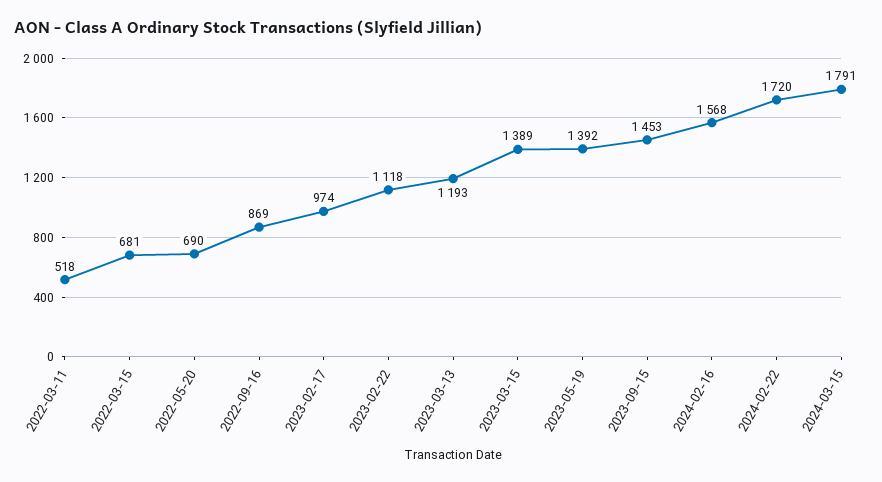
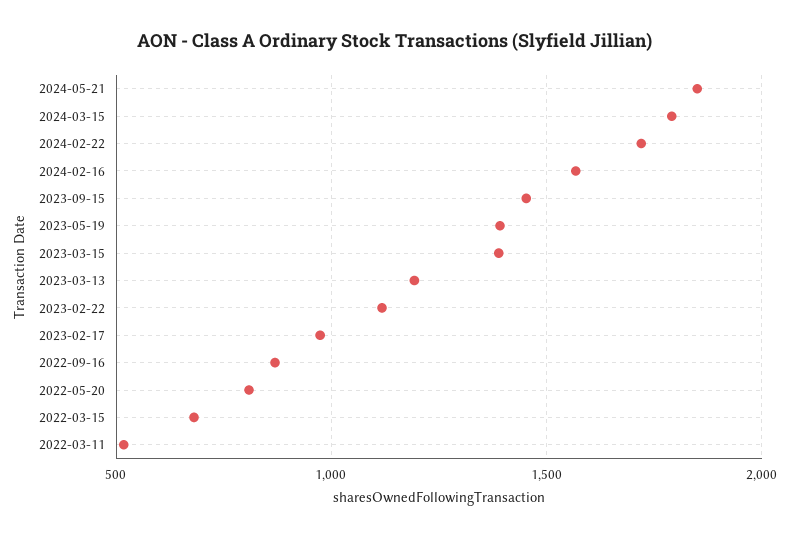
2022-05-20: 690 -> 800
2024-05-21: none -> 1850

